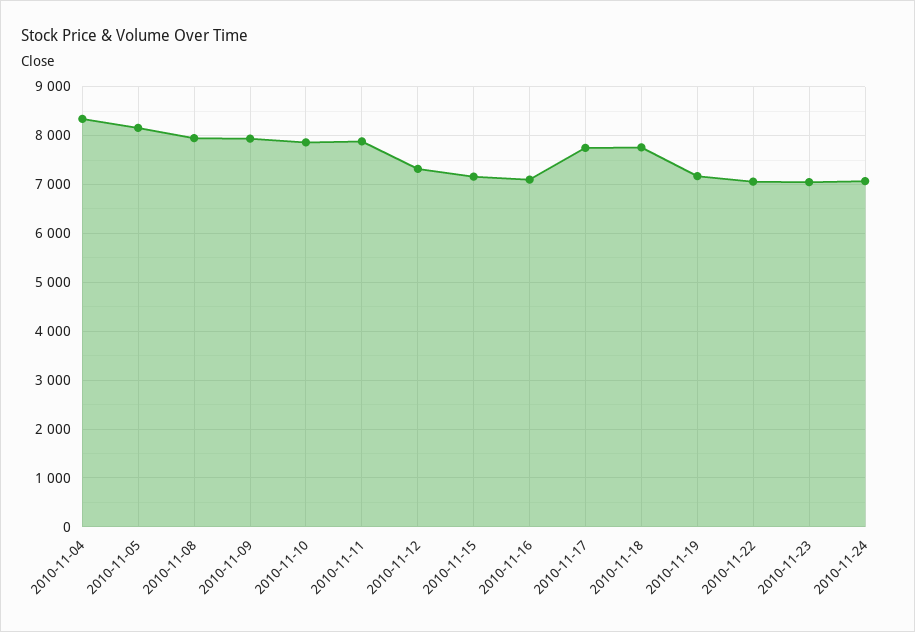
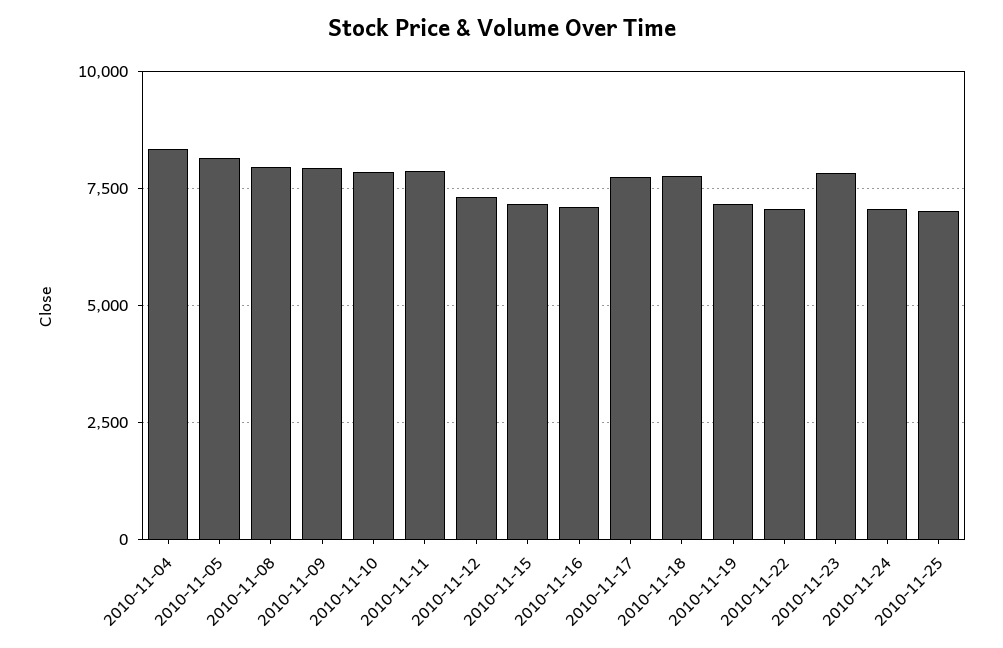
2010-11-23: 7000 -> 7750
2010-11-25: none -> 7000

